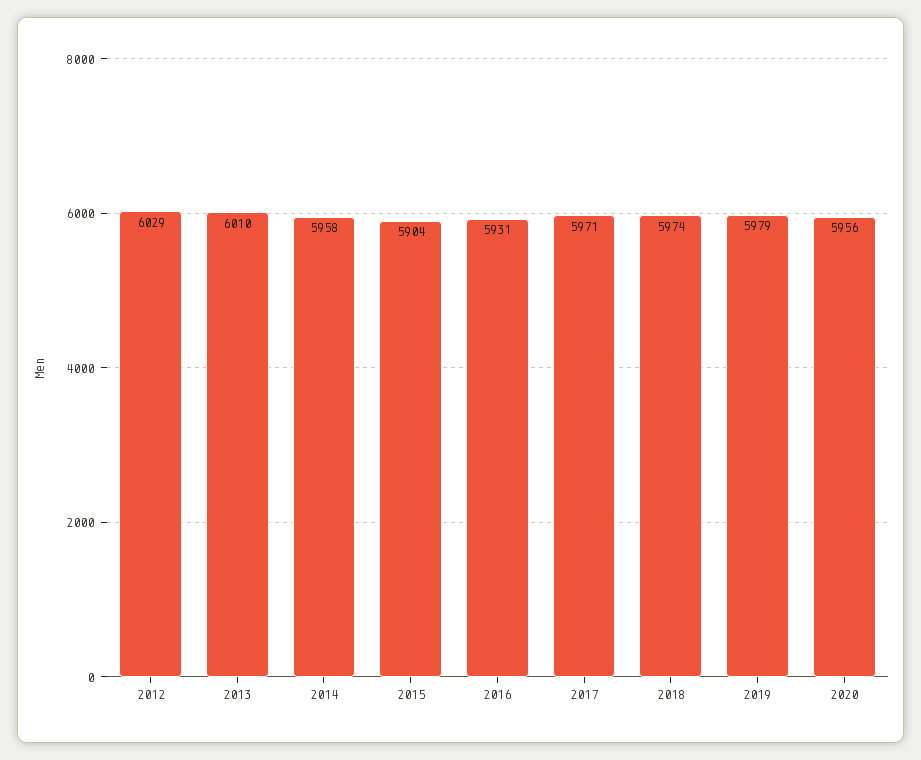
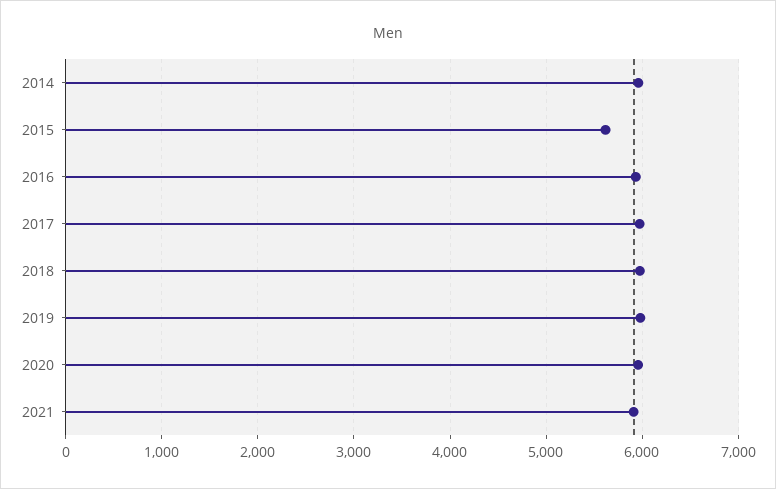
2012: 6029 -> none
2013: 6010 -> none
2015: 5904 -> 5600
2021: none -> 5900

